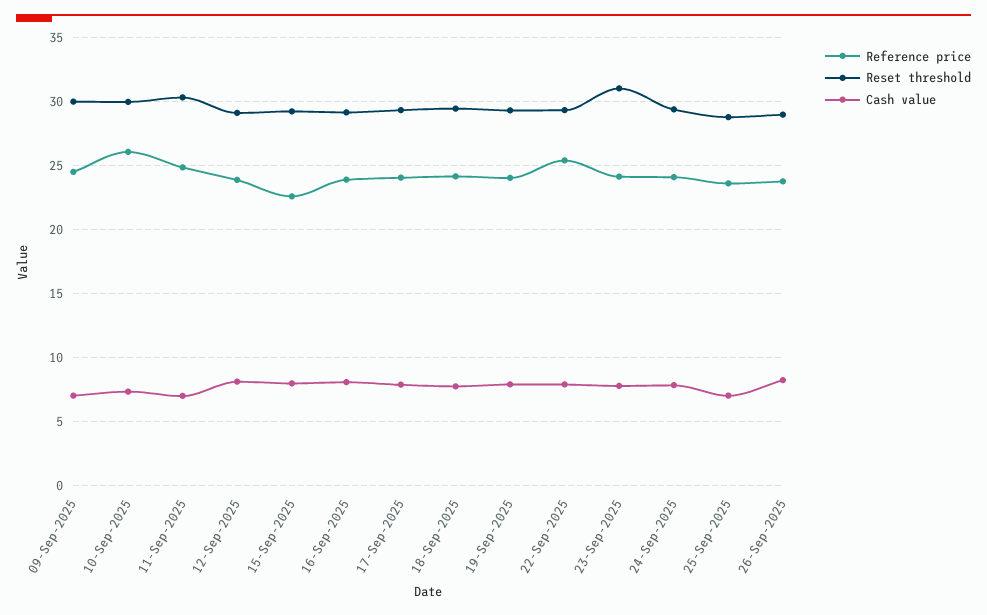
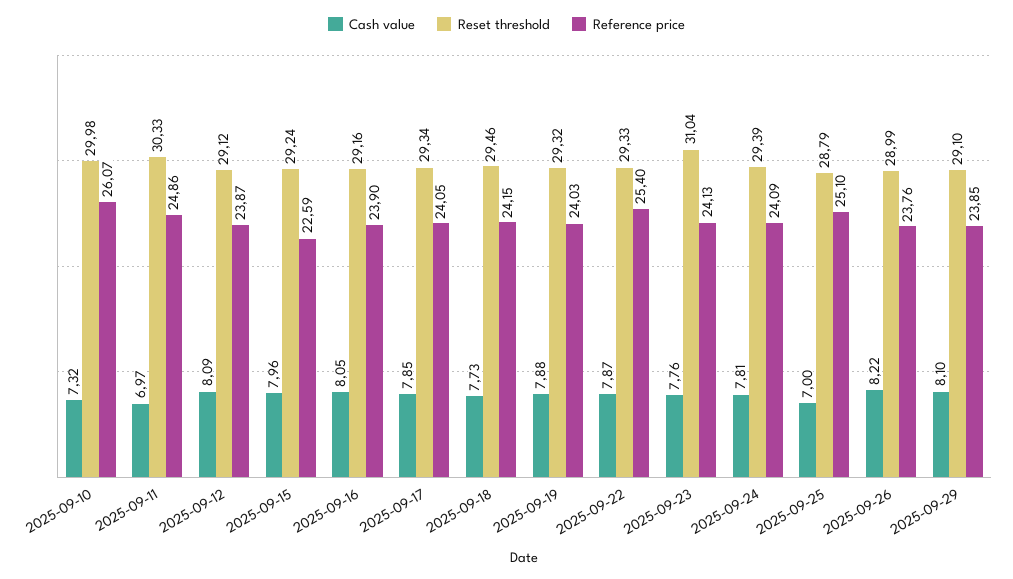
Reference price, 09-Sep-2025: 24.5 -> none
Reset threshold, 09-Sep-2025: 30 -> none
Cash value, 09-Sep-2025: 7 -> none
Reference price, 25-Sep-2025: 23.5 -> 25.1
Cash value, 2025-09-29: none -> 8.1
Reset threshold, 2025-09-29: none -> 29.1
Reference price, 2025-09-29: none -> 23.85

